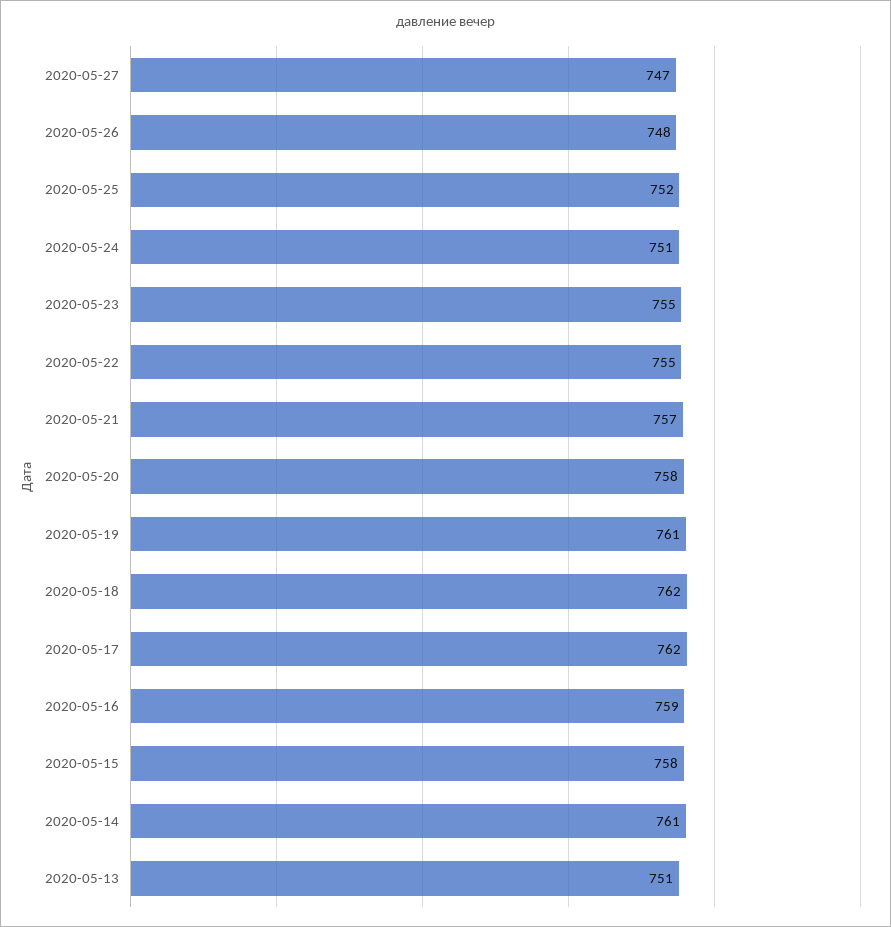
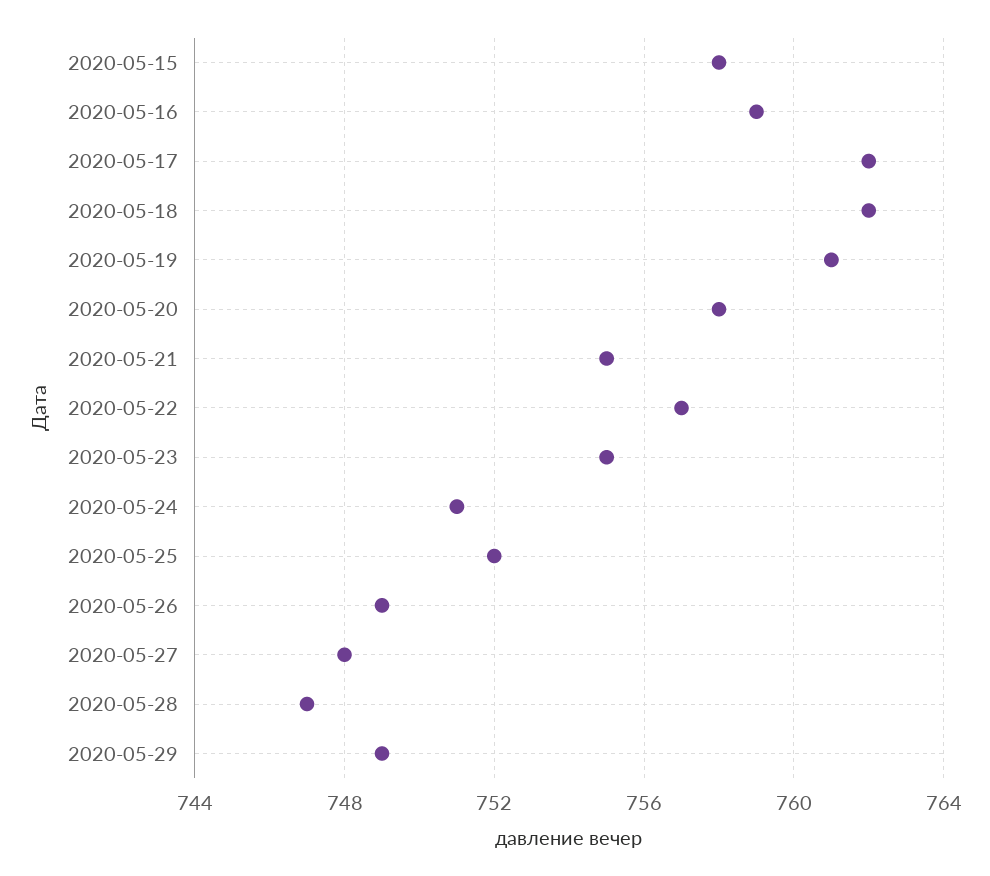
2020-05-27: 747 -> 748
2020-05-26: 748 -> 749
2020-05-22: 755 -> 757
2020-05-21: 757 -> 755
2020-05-14: 761 -> none
2020-05-13: 751 -> none
2020-05-28: none -> 747
2020-05-29: none -> 749

